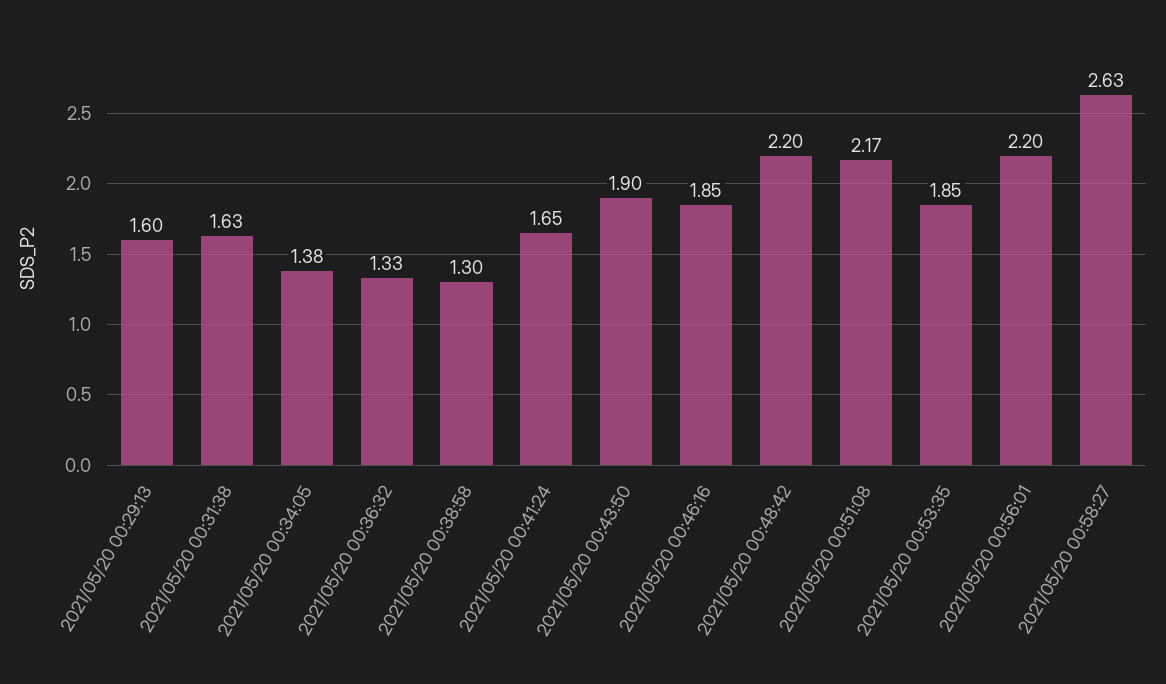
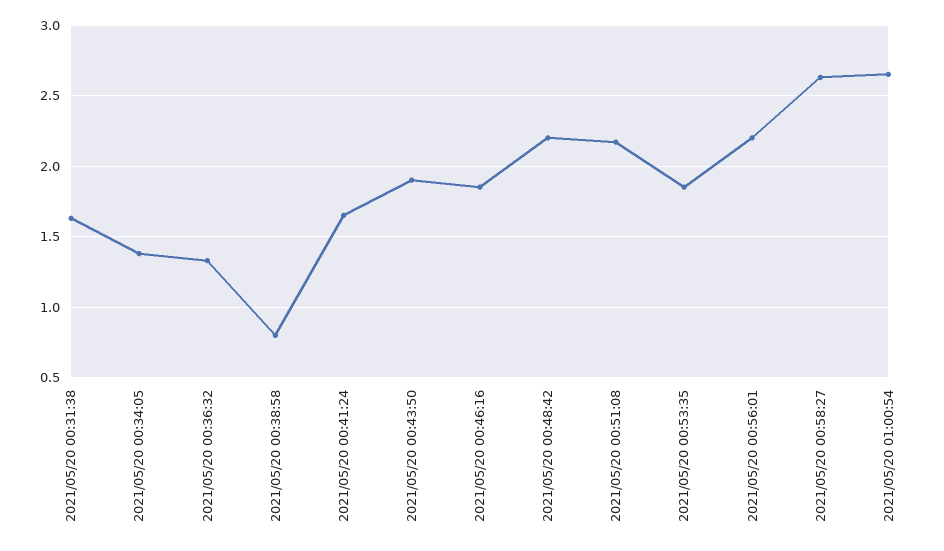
2021/05/20 00:29:13: 1.6 -> none
2021/05/20 00:38:58: 1.3 -> 0.8
2021/05/20 01:00:54: none -> 2.65

